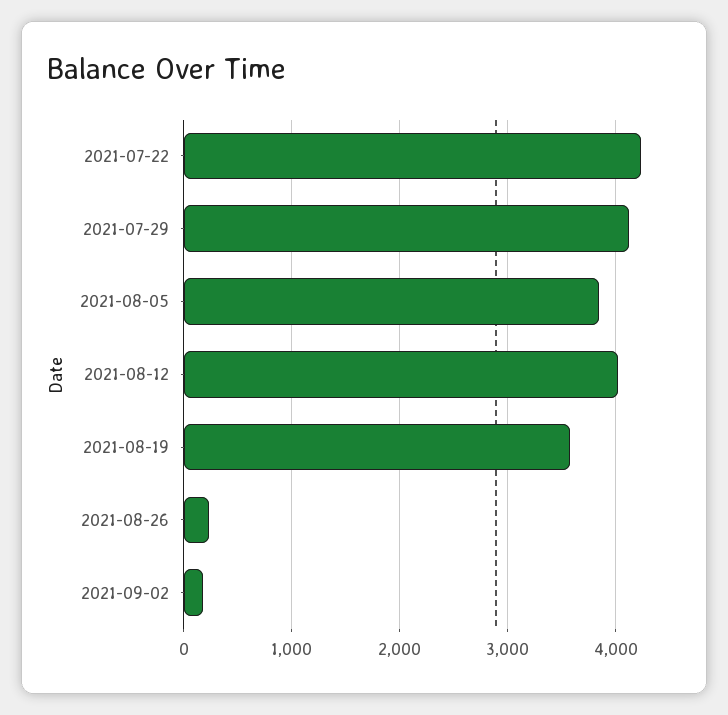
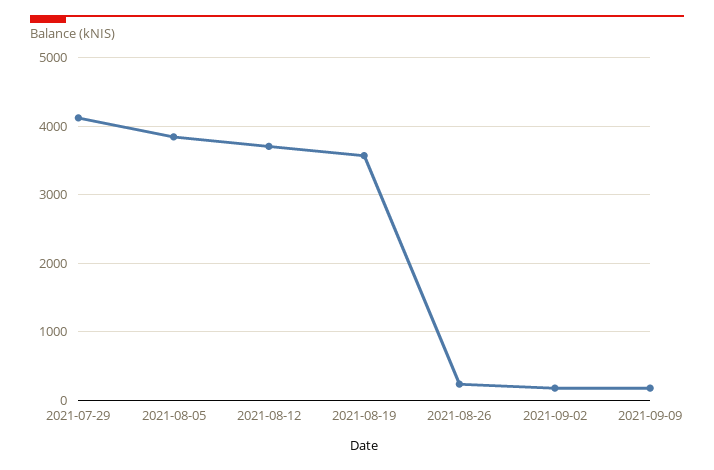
2021-07-22: 4200 -> none
2021-08-12: 4000 -> 3700
2021-09-09: none -> 200

